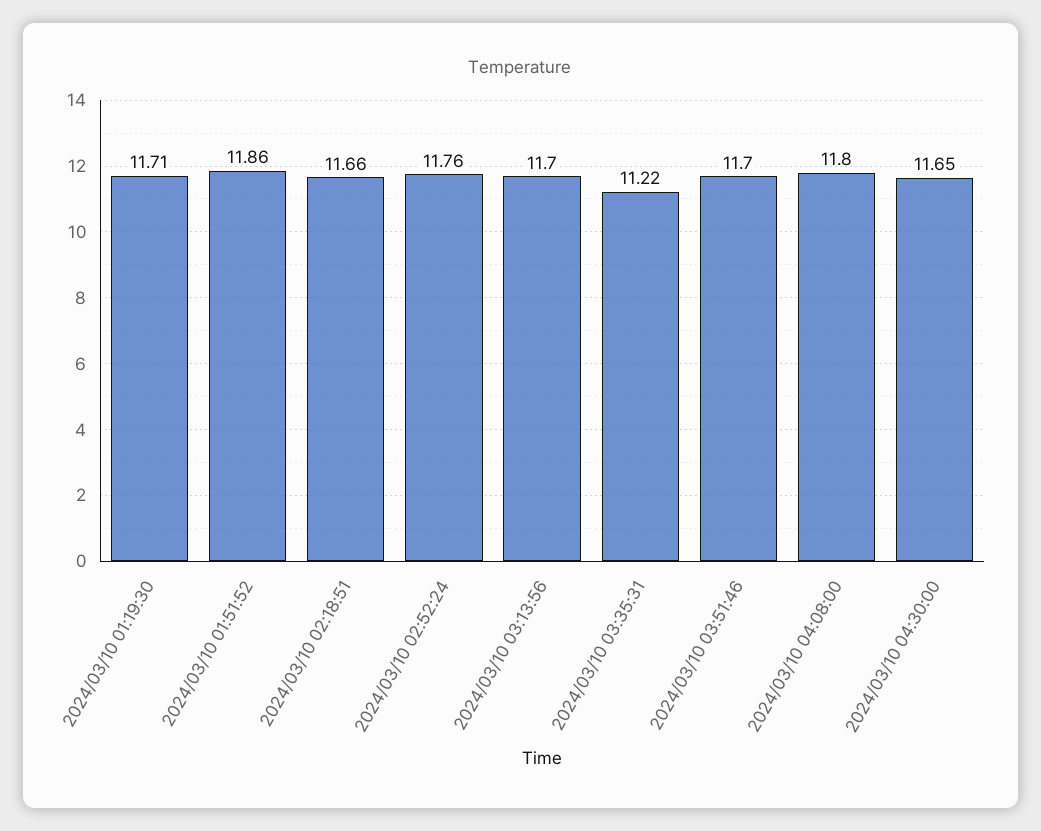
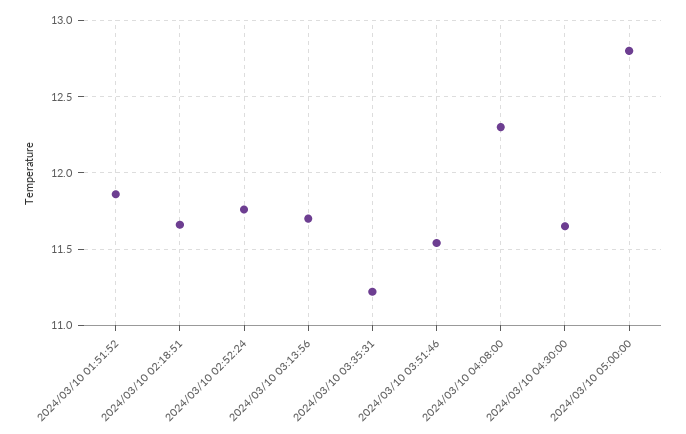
2024/03/10 01:19:30: 11.71 -> none
2024/03/10 03:51:46: 11.7 -> 11.55
2024/03/10 04:08:00: 11.8 -> 12.3
2024/03/10 05:00:00: none -> 12.8

